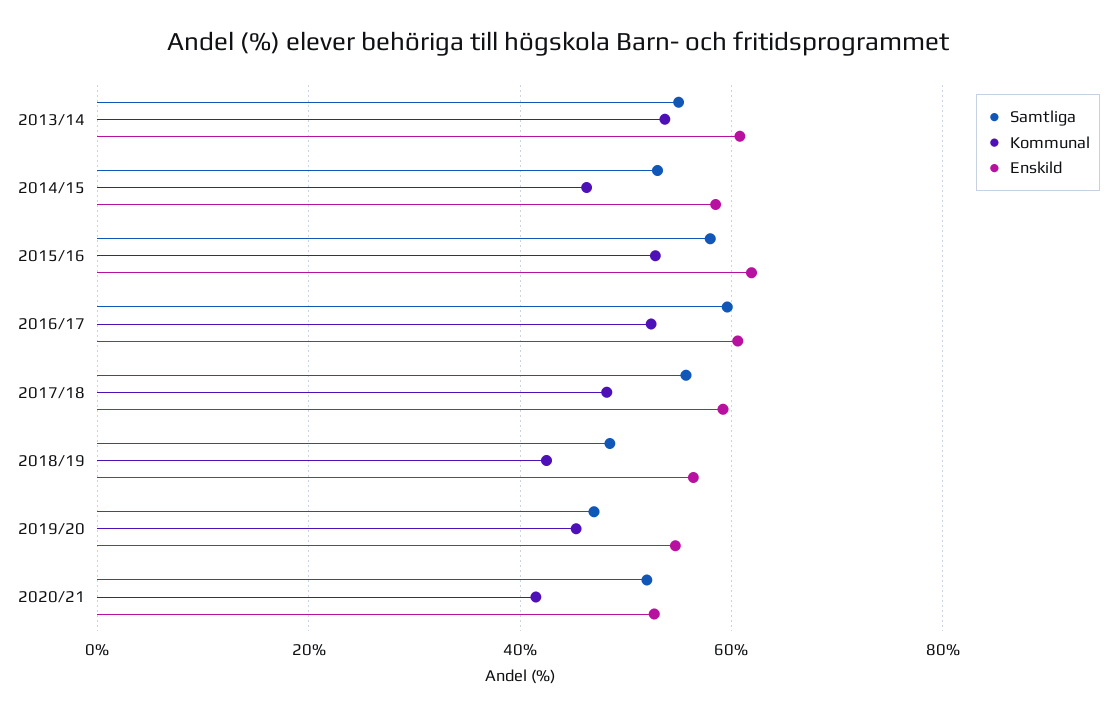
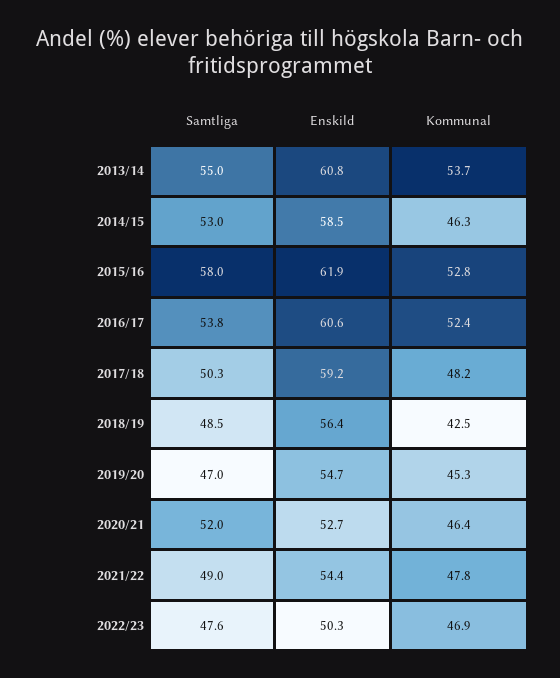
Samtliga, 2016/17: 60 -> 53.8
Samtliga, 2017/18: 56 -> 50.3
Kommunal, 2020/21: 42 -> 46.4
Samtliga, 2021/22: none -> 49
Enskild, 2021/22: none -> 54.4
Kommunal, 2021/22: none -> 47.8
Samtliga, 2022/23: none -> 47.6
Enskild, 2022/23: none -> 50.3
Kommunal, 2022/23: none -> 46.9

